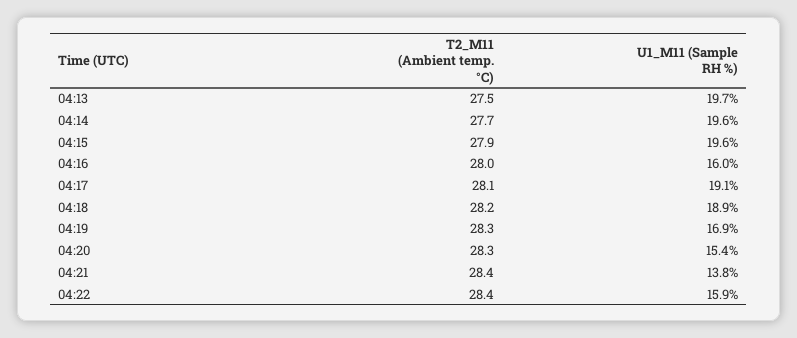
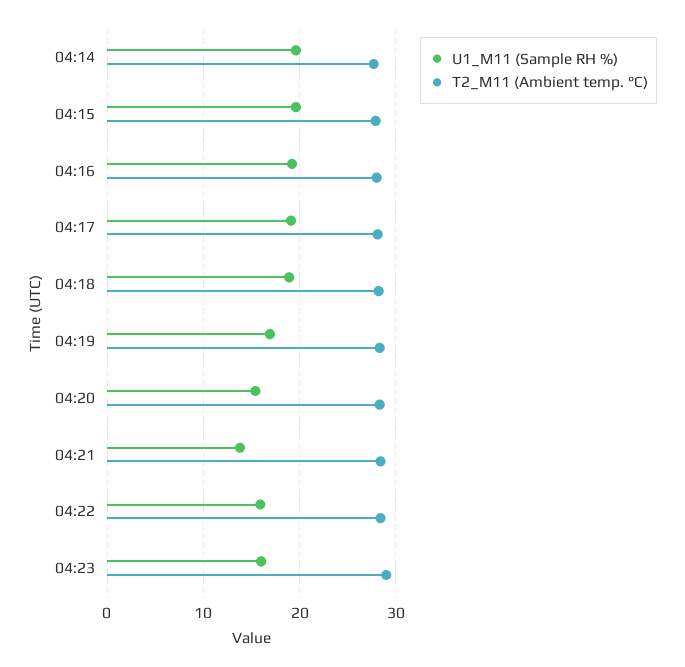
T2_M11 (Ambient temp. °C), 04:13: 27.5 -> none
U1_M11 (Sample RH %), 04:13: 19.7 -> none
U1_M11 (Sample RH %), 04:16: 16 -> 19
U1_M11 (Sample RH %), 04:23: none -> 16
T2_M11 (Ambient temp. °C), 04:23: none -> 29

